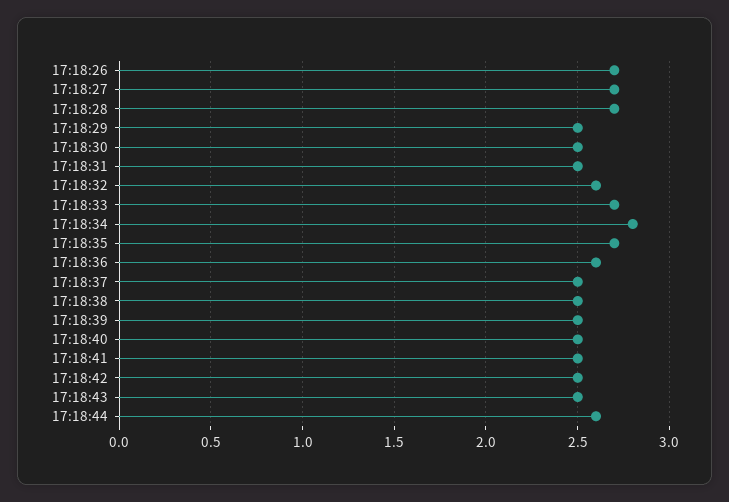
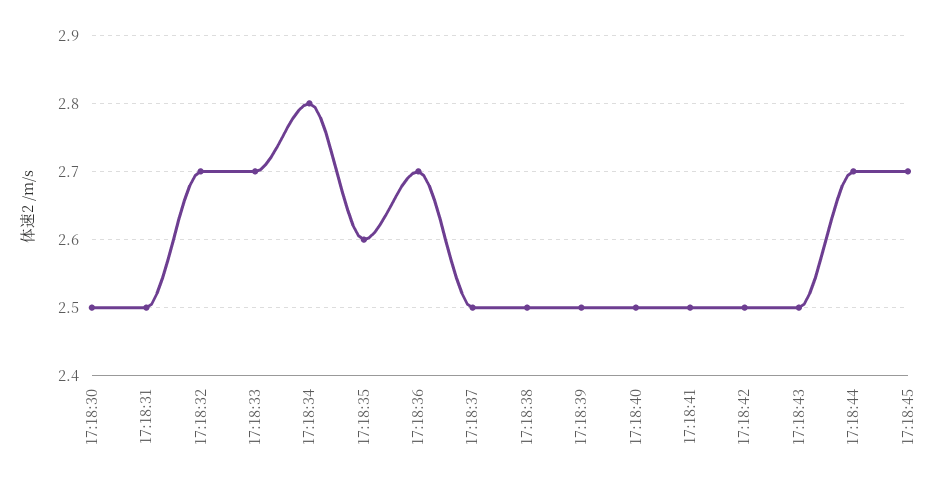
17:18:26: 2.7 -> none
17:18:27: 2.7 -> none
17:18:28: 2.7 -> none
17:18:29: 2.5 -> none
17:18:32: 2.6 -> 2.7
17:18:35: 2.7 -> 2.6
17:18:36: 2.6 -> 2.7
17:18:44: 2.6 -> 2.7
17:18:45: none -> 2.7

